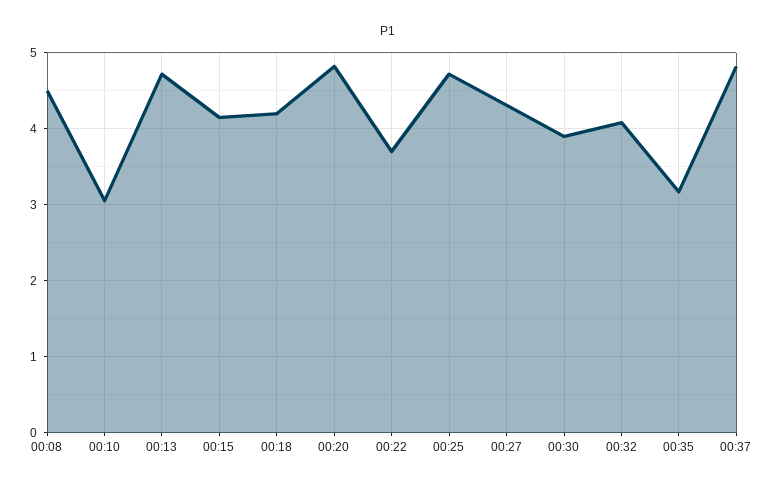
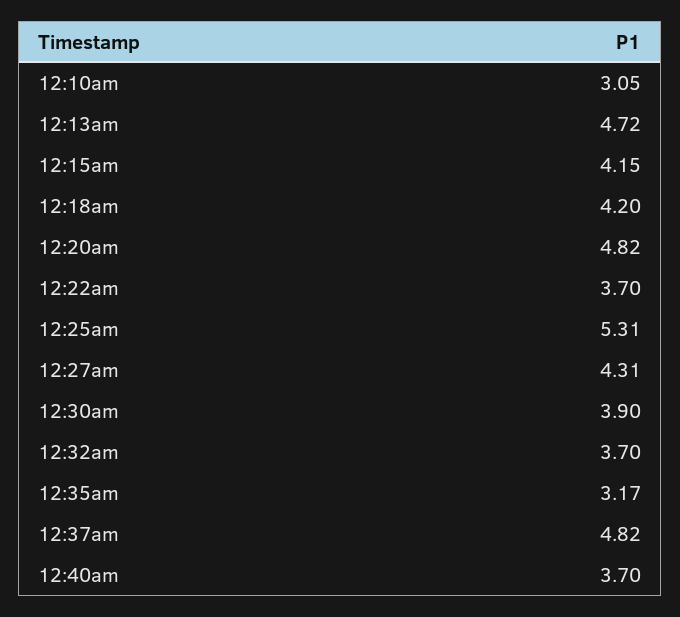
00:08: 4.5 -> none
00:25: 4.7 -> 5.31
00:32: 4.1 -> 3.7
12:40am: none -> 3.7

